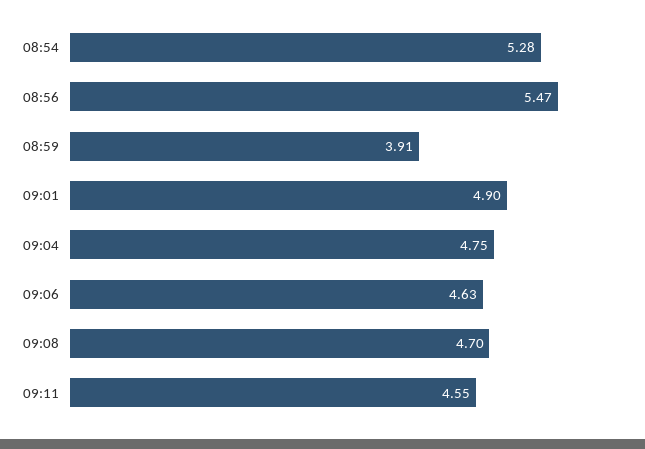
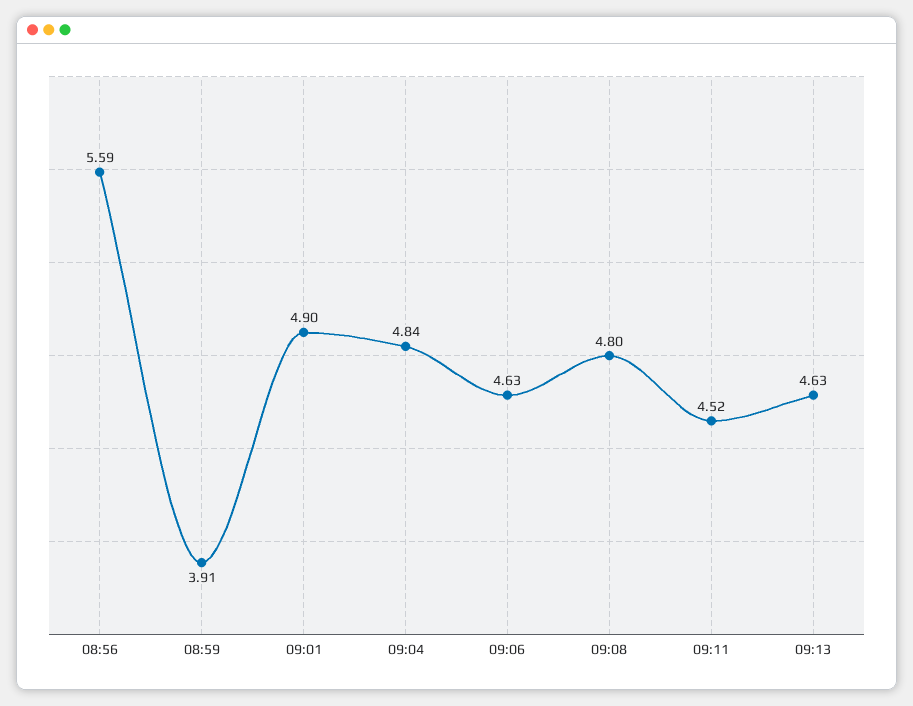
08:54: 5.28 -> none
08:56: 5.47 -> 5.59
09:04: 4.75 -> 4.84
09:08: 4.7 -> 4.8
09:11: 4.55 -> 4.52
09:13: none -> 4.63

